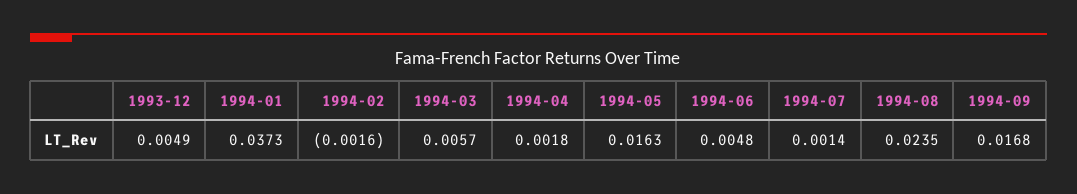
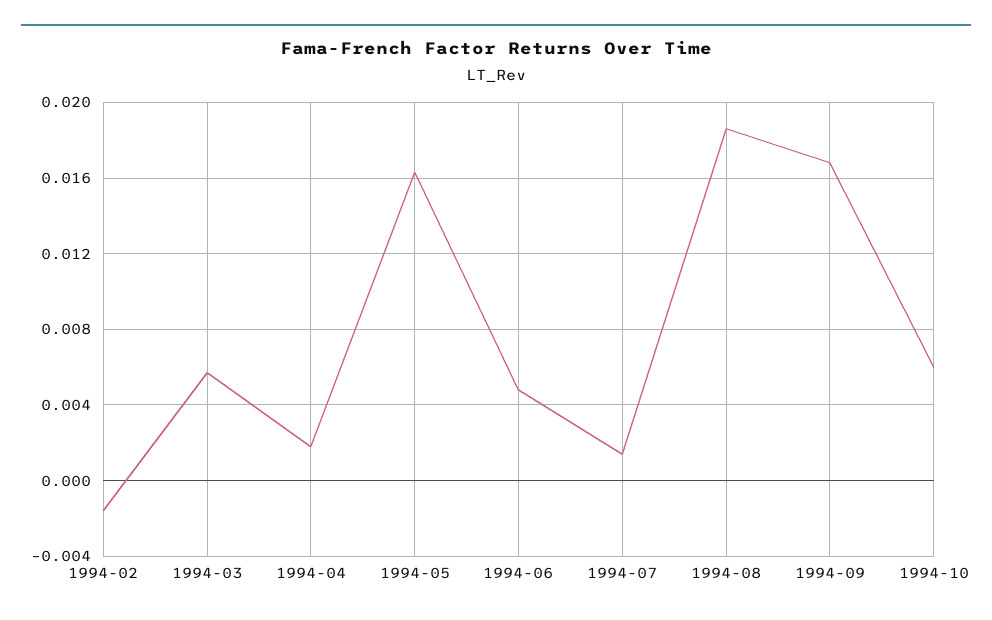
1993-12: 0.0049 -> none
1994-01: 0.0373 -> none
1994-08: 0.0235 -> 0.0185
1994-10: none -> 0.006

